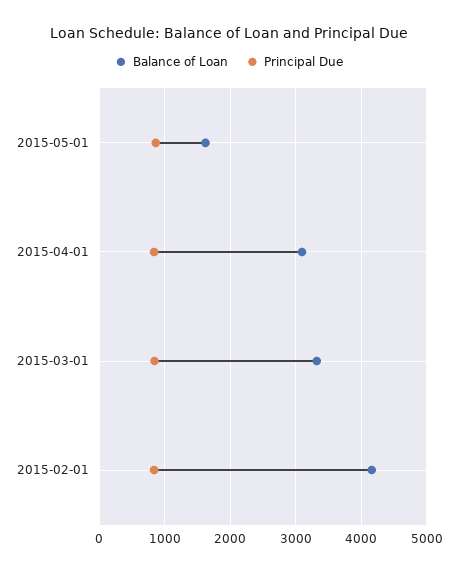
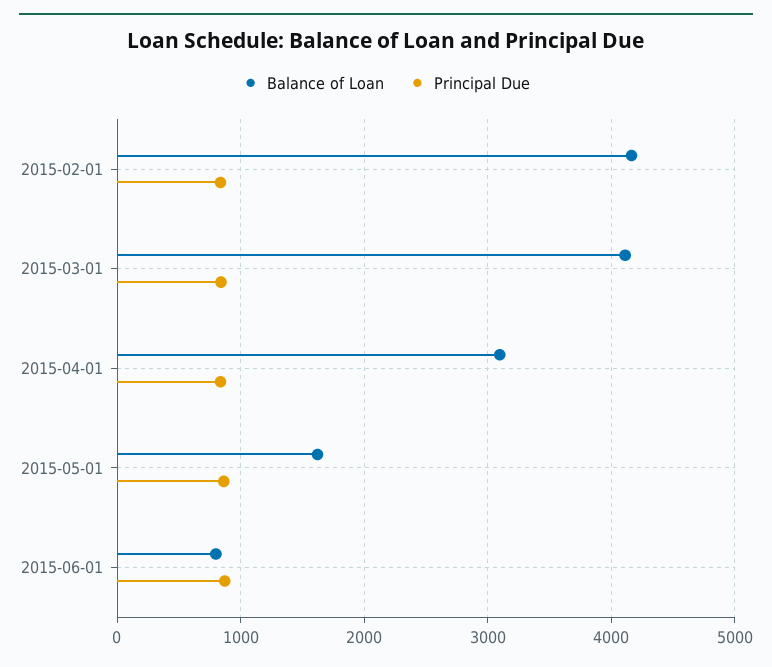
Balance of Loan, 2015-03-01: 3300 -> 4100
Balance of Loan, 2015-06-01: none -> 800
Principal Due, 2015-06-01: none -> 900

